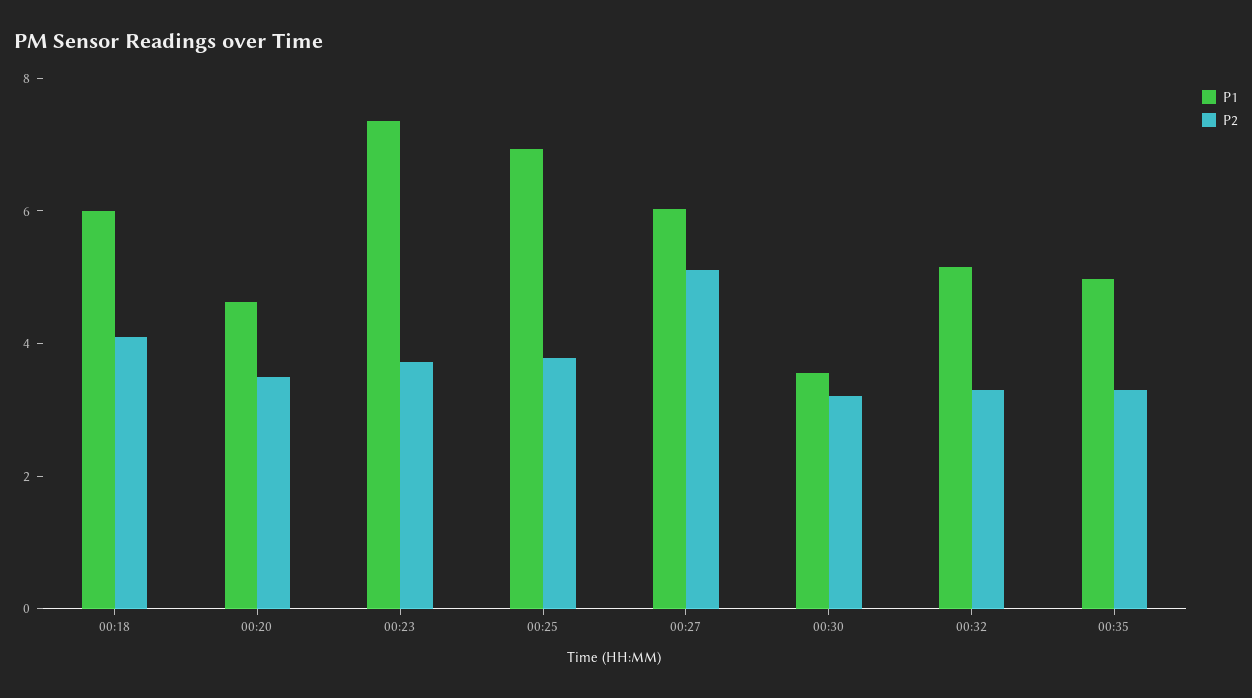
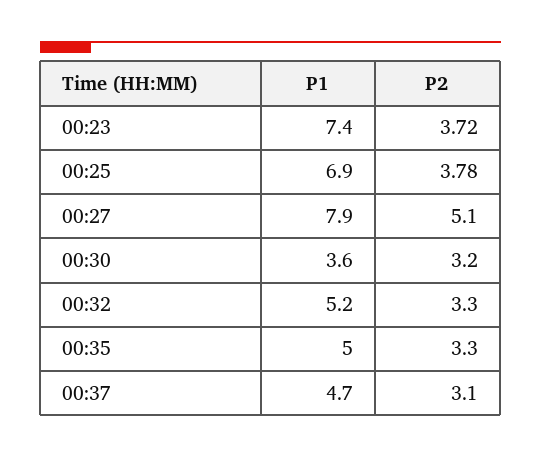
P1, 00:18: 6 -> none
P2, 00:18: 4 -> none
P1, 00:20: 4.5 -> none
P2, 00:20: 3.5 -> none
P1, 00:27: 6 -> 7.9
P1, 00:37: none -> 4.7
P2, 00:37: none -> 3.1

